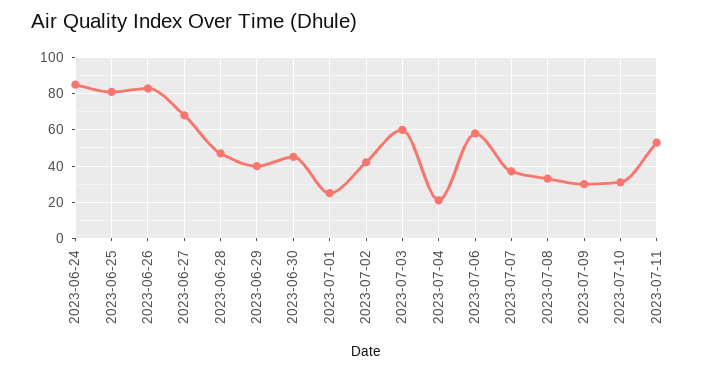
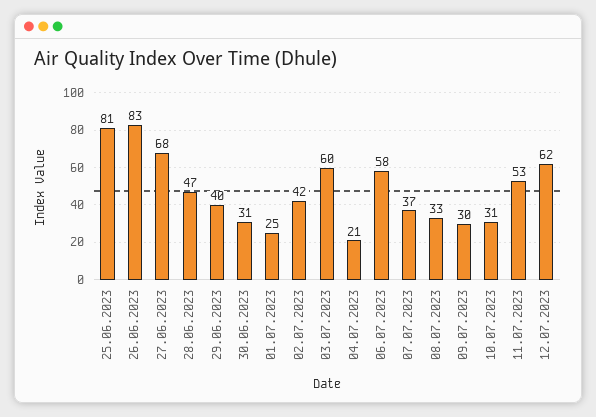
2023-06-24: 85 -> none
2023-06-30: 45 -> 31
12.07.2023: none -> 62

